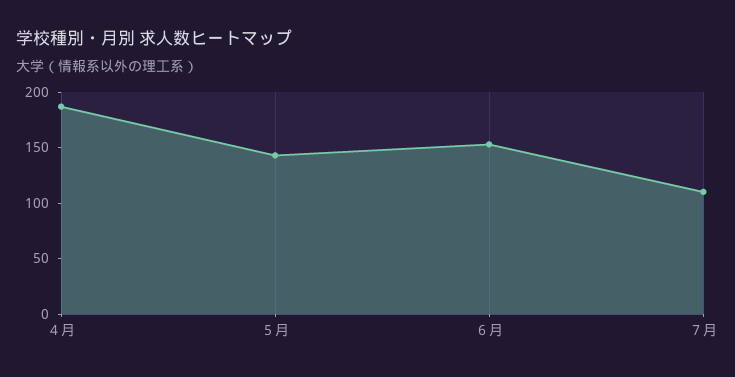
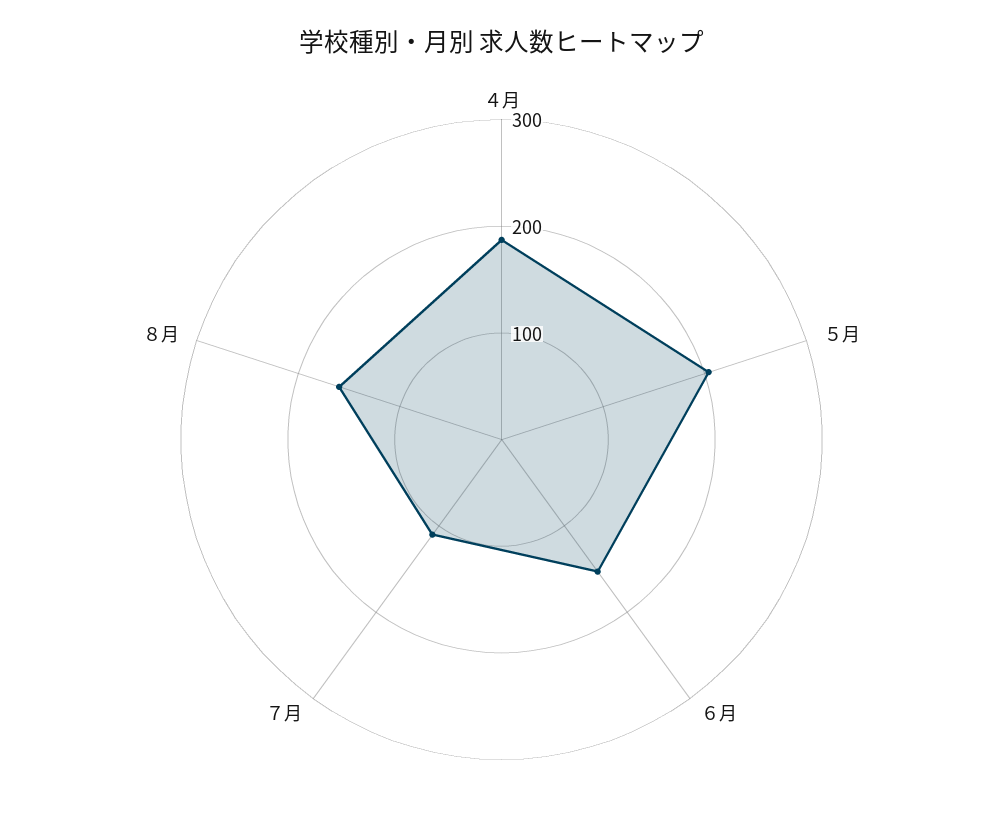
５月: 140 -> 200
８月: none -> 160

